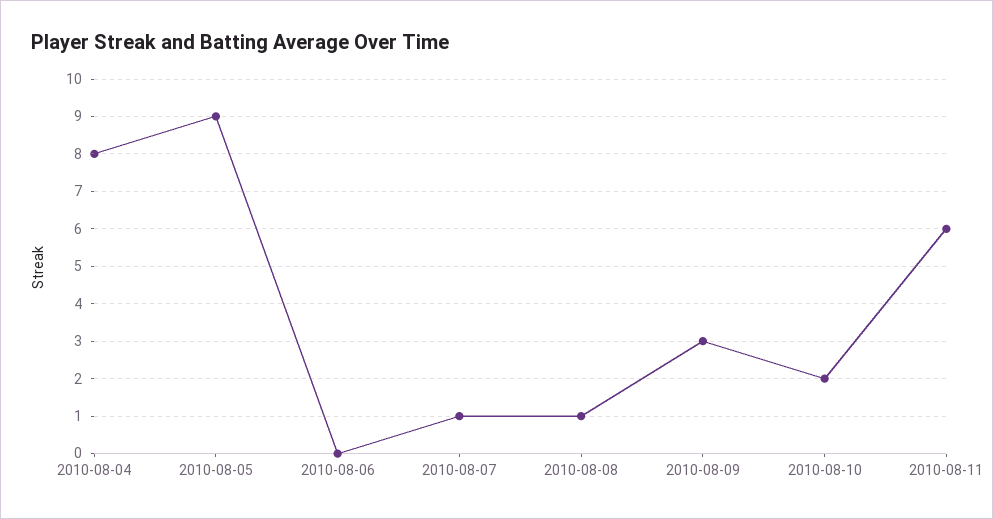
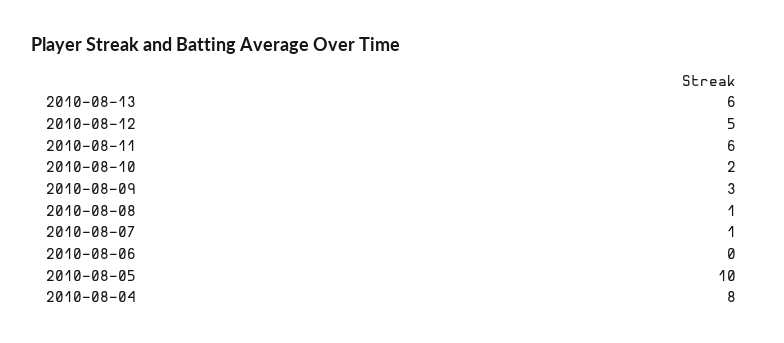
2010-08-05: 9 -> 10
2010-08-13: none -> 6
2010-08-12: none -> 5

